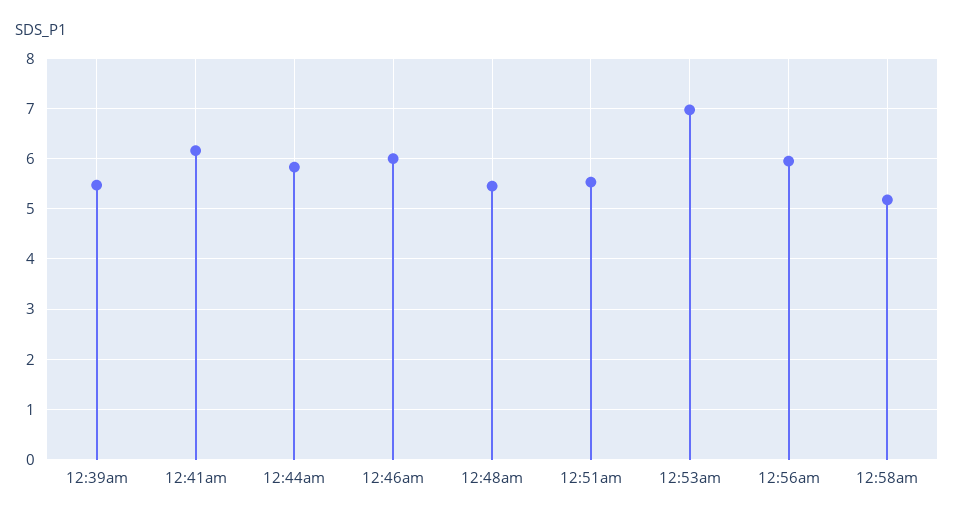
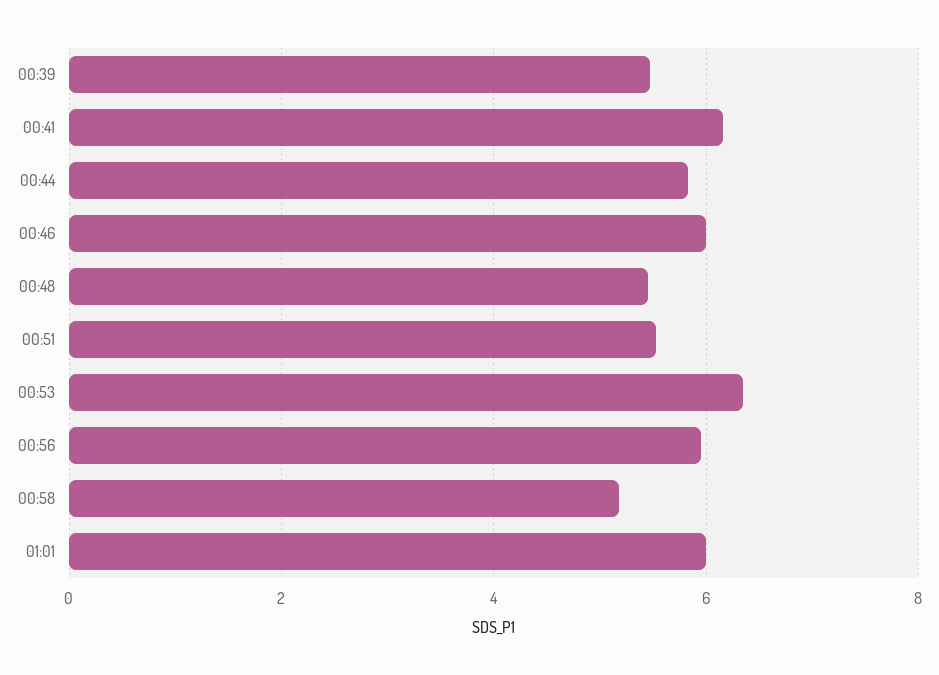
12:53am: 7 -> 6.4
01:01: none -> 6

